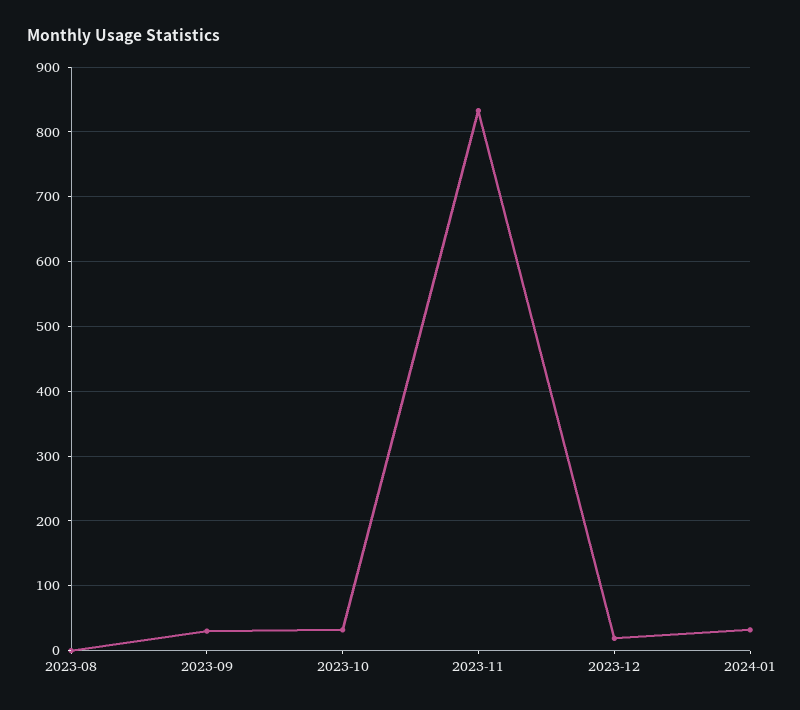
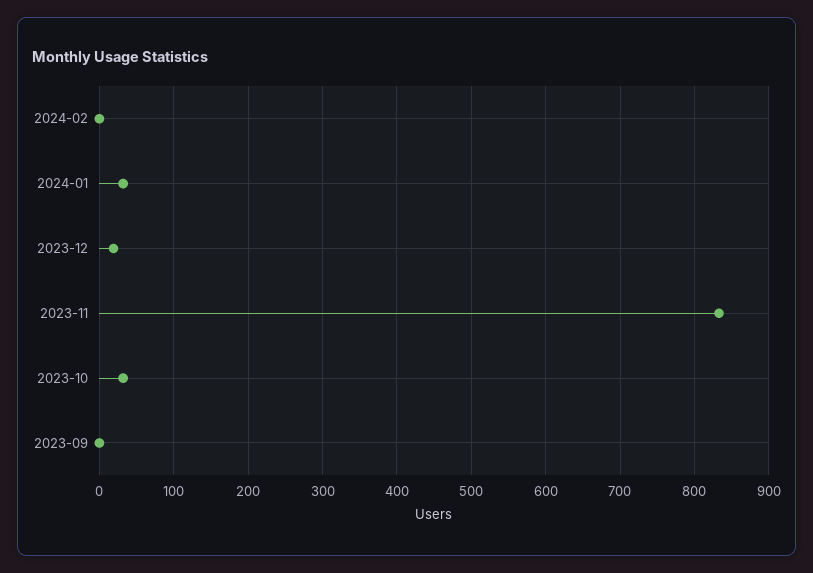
2023-08: 0 -> none
2023-09: 30 -> 0
2024-02: none -> 0

